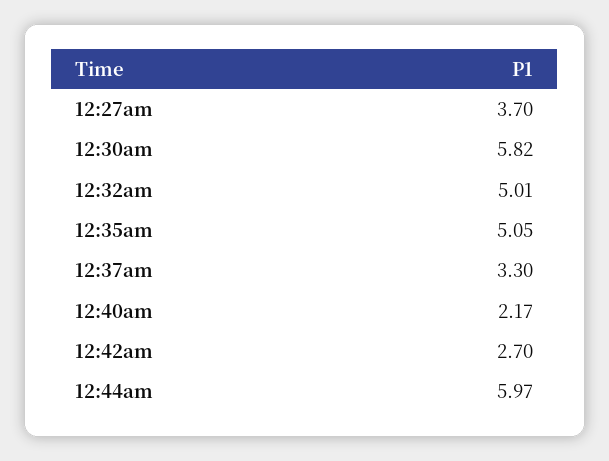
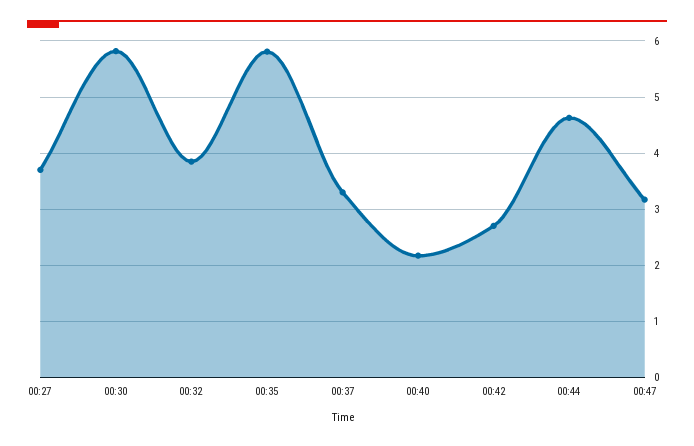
12:32am: 5.01 -> 3.8
12:35am: 5.05 -> 5.8
12:44am: 5.97 -> 4.6
00:47: none -> 3.2

